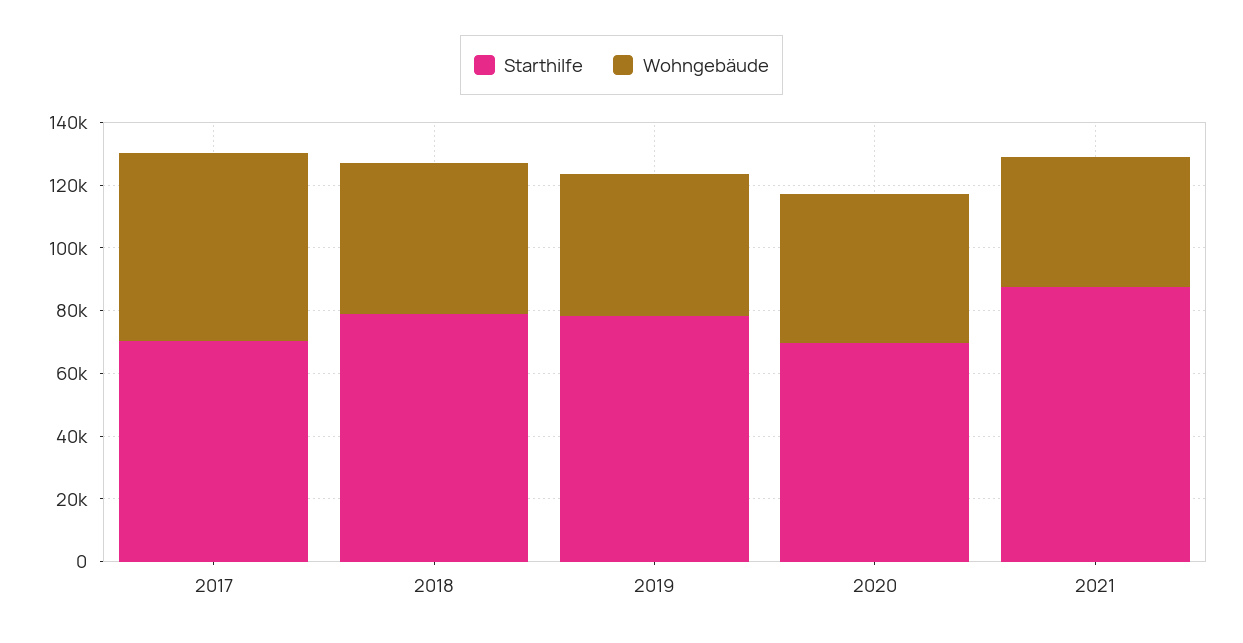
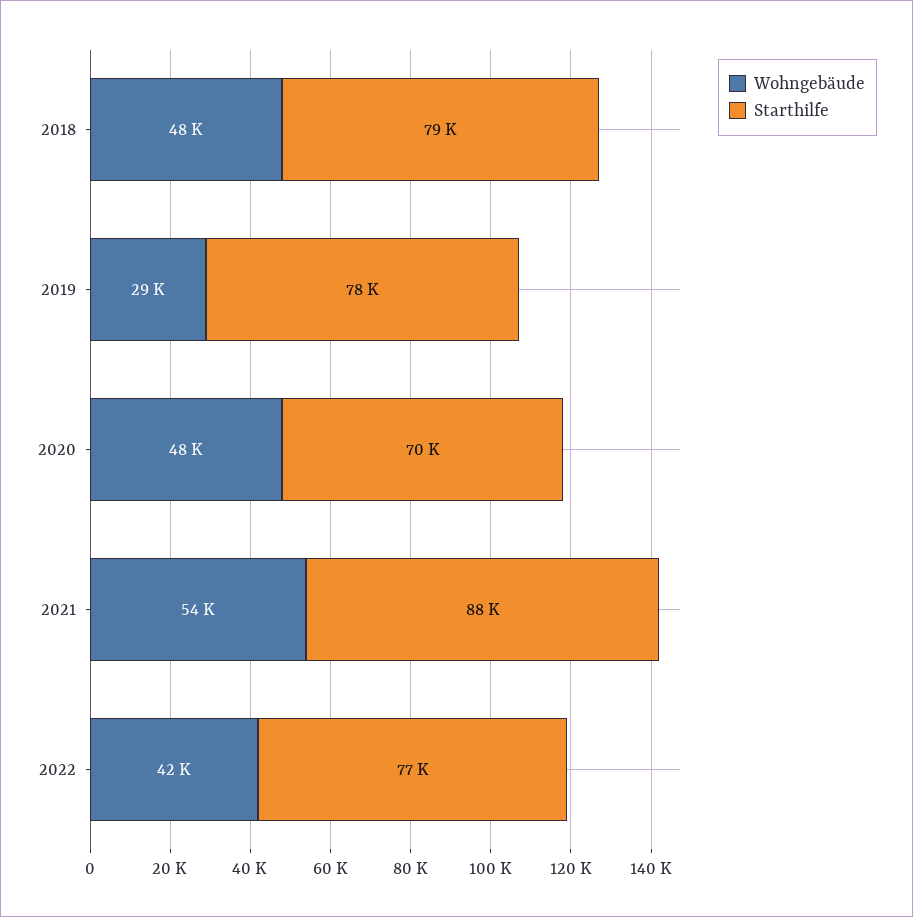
Starthilfe, 2017: 70000 -> none
Wohngebäude, 2017: 60000 -> none
Wohngebäude, 2019: 45000 -> 29000
Wohngebäude, 2021: 40000 -> 54000
Wohngebäude, 2022: none -> 42000
Starthilfe, 2022: none -> 77000

